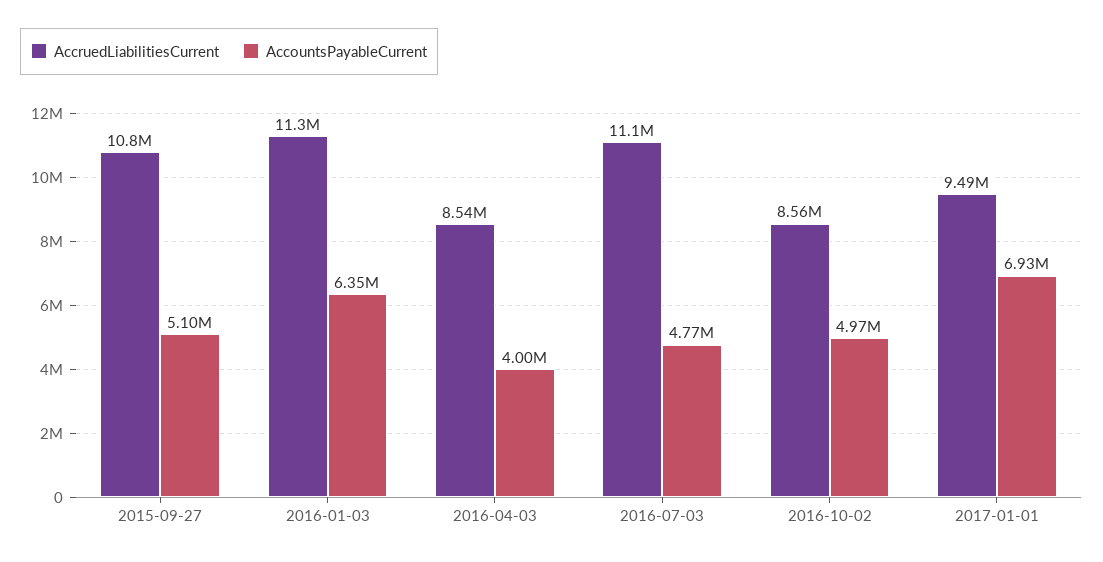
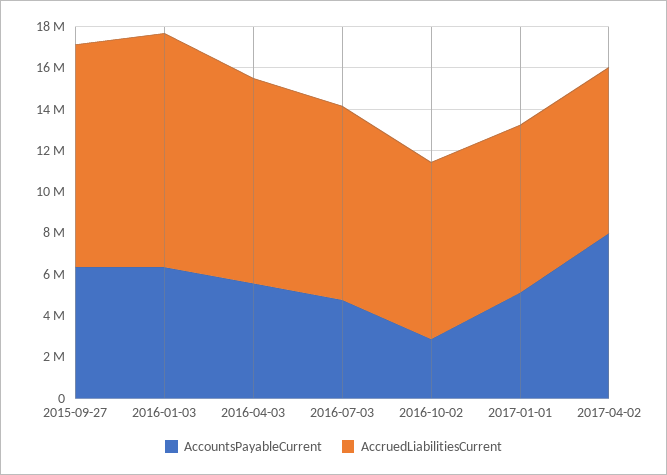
AccountsPayableCurrent, 2015-09-27: 5100000 -> 6500000
AccruedLiabilitiesCurrent, 2016-04-03: 8540000 -> 10000000
AccountsPayableCurrent, 2016-04-03: 4000000 -> 5500000
AccruedLiabilitiesCurrent, 2016-07-03: 11100000 -> 9500000
AccountsPayableCurrent, 2016-10-02: 4970000 -> 3000000
AccruedLiabilitiesCurrent, 2017-01-01: 9490000 -> 8000000
AccountsPayableCurrent, 2017-01-01: 6930000 -> 5000000
AccountsPayableCurrent, 2017-04-02: none -> 8000000
AccruedLiabilitiesCurrent, 2017-04-02: none -> 8000000

